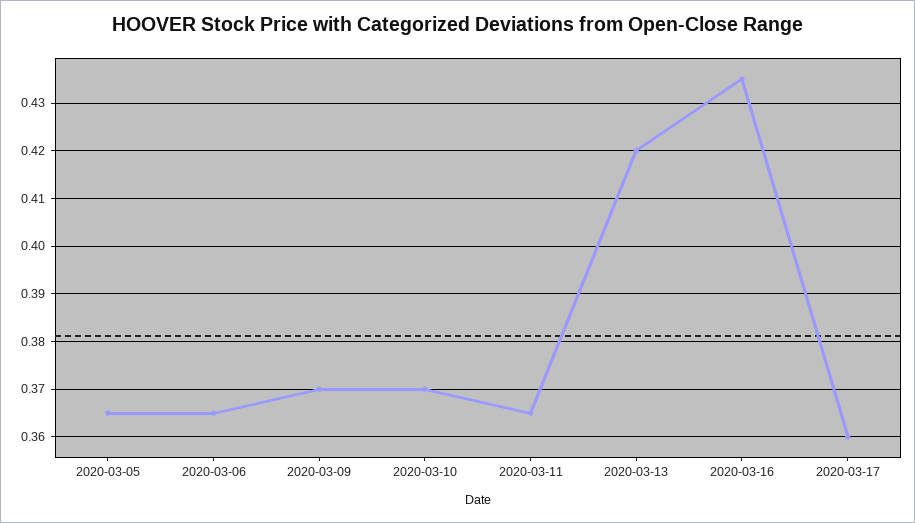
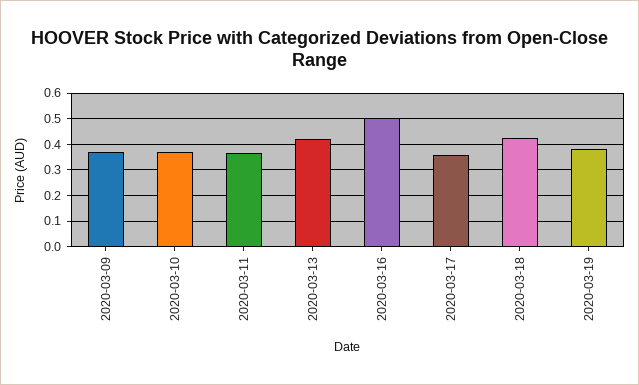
2020-03-05: 0.365 -> none
2020-03-06: 0.365 -> none
2020-03-16: 0.435 -> 0.5
2020-03-18: none -> 0.425
2020-03-19: none -> 0.375

